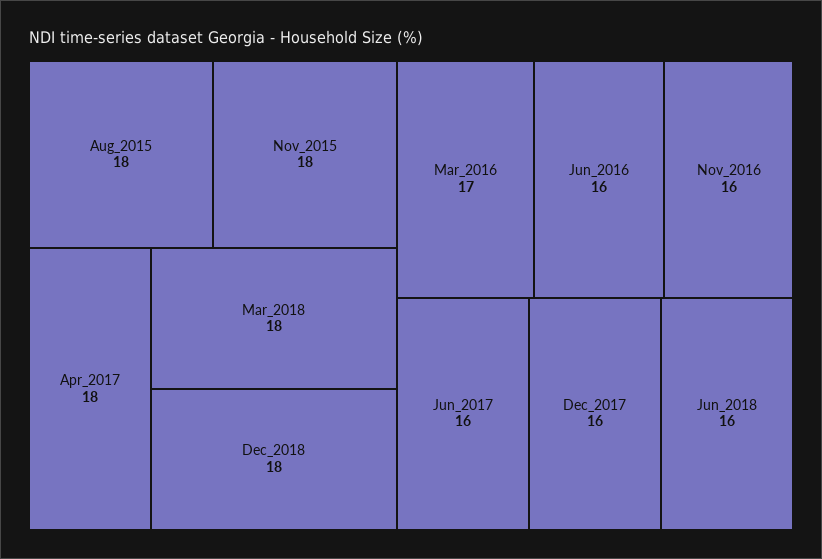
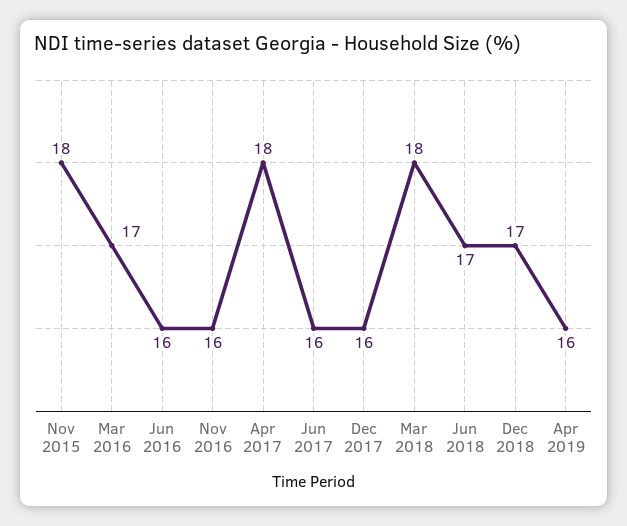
Aug_2015: 18 -> none
Dec_2018: 18 -> 17
Jun_2018: 16 -> 17
Apr 2019: none -> 16

